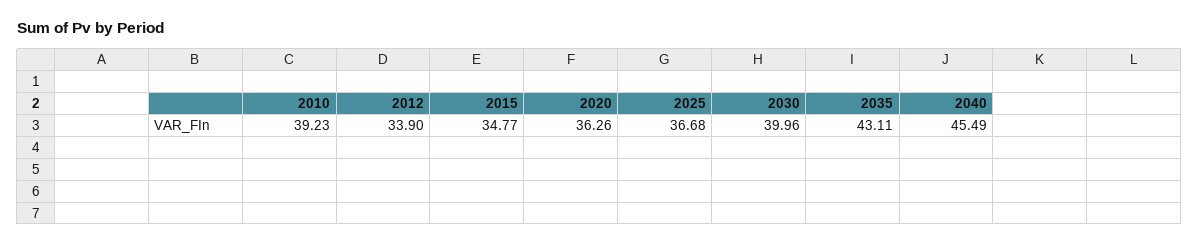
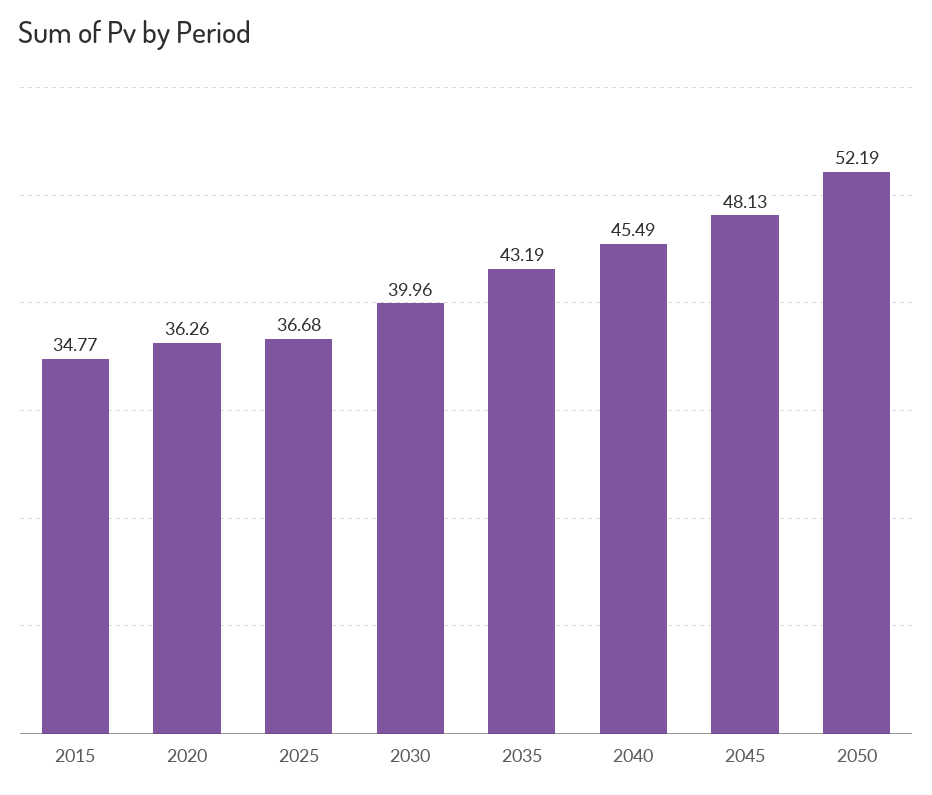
2010: 39.23 -> none
2012: 33.9 -> none
2035: 43.11 -> 43.19
2045: none -> 48.13
2050: none -> 52.19

